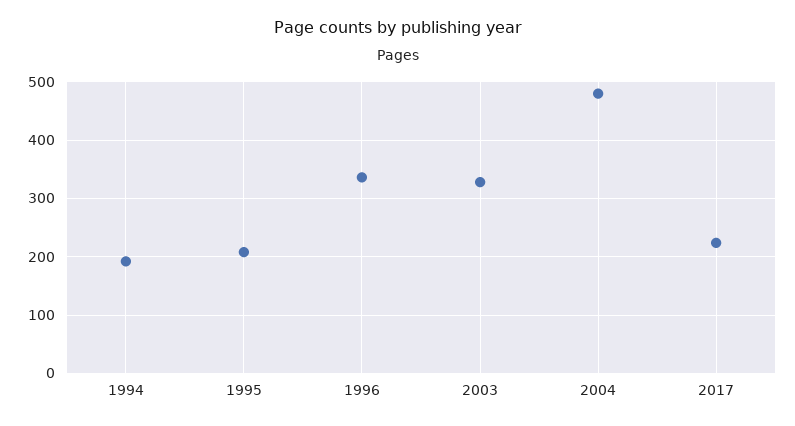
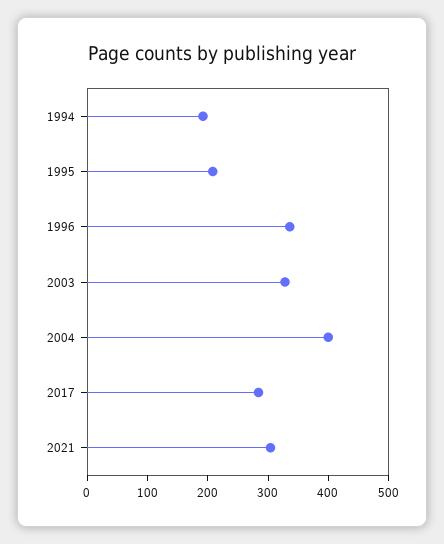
2004: 480 -> 400
2017: 220 -> 280
2021: none -> 300

